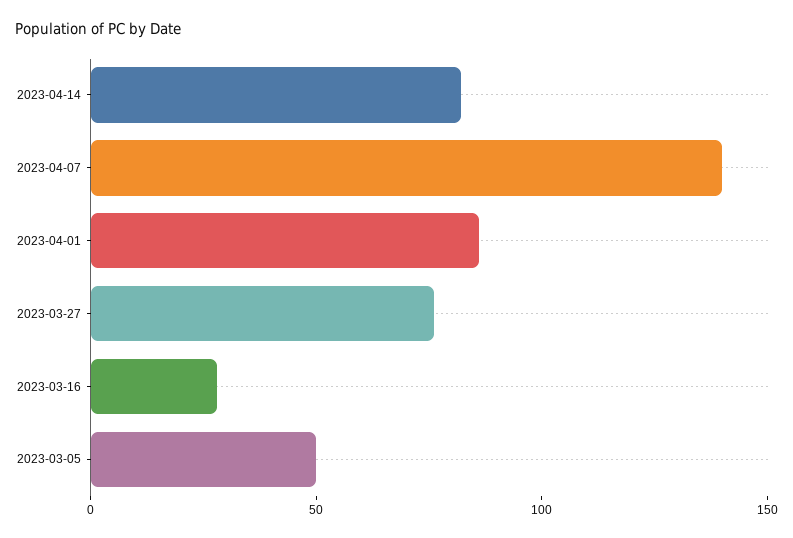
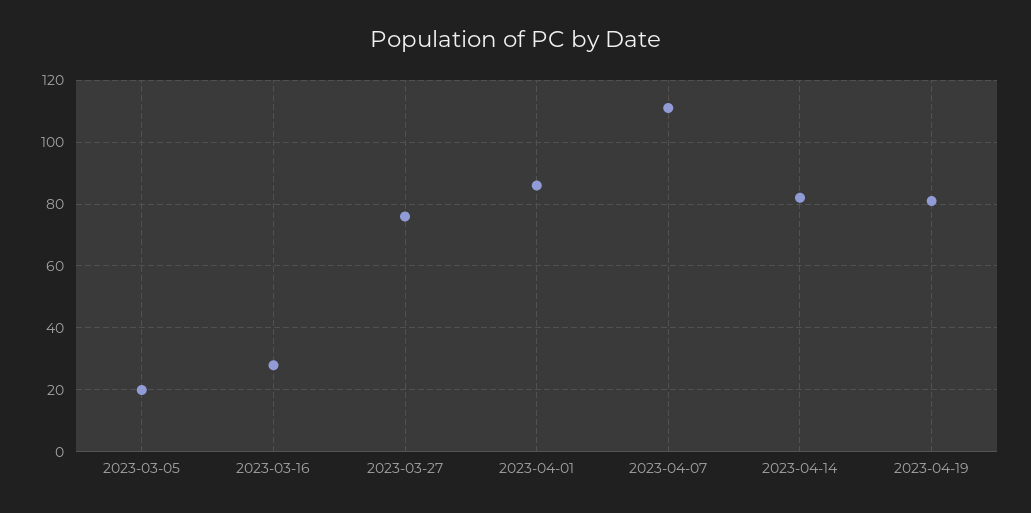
2023-04-07: 140 -> 110
2023-03-05: 50 -> 20
2023-04-19: none -> 80

